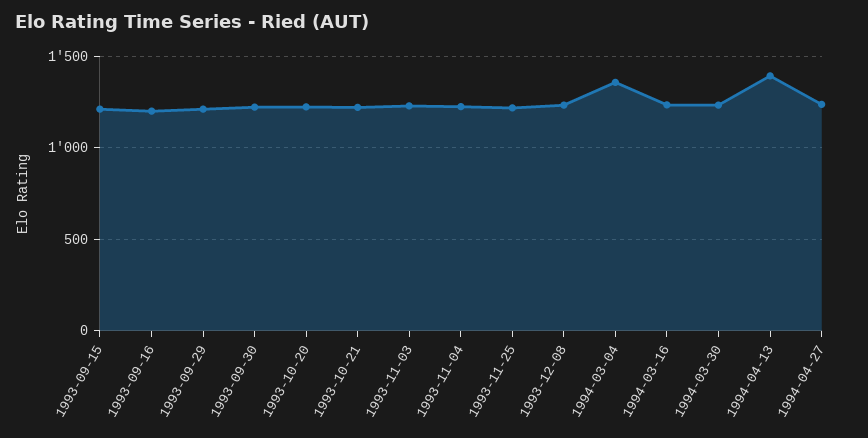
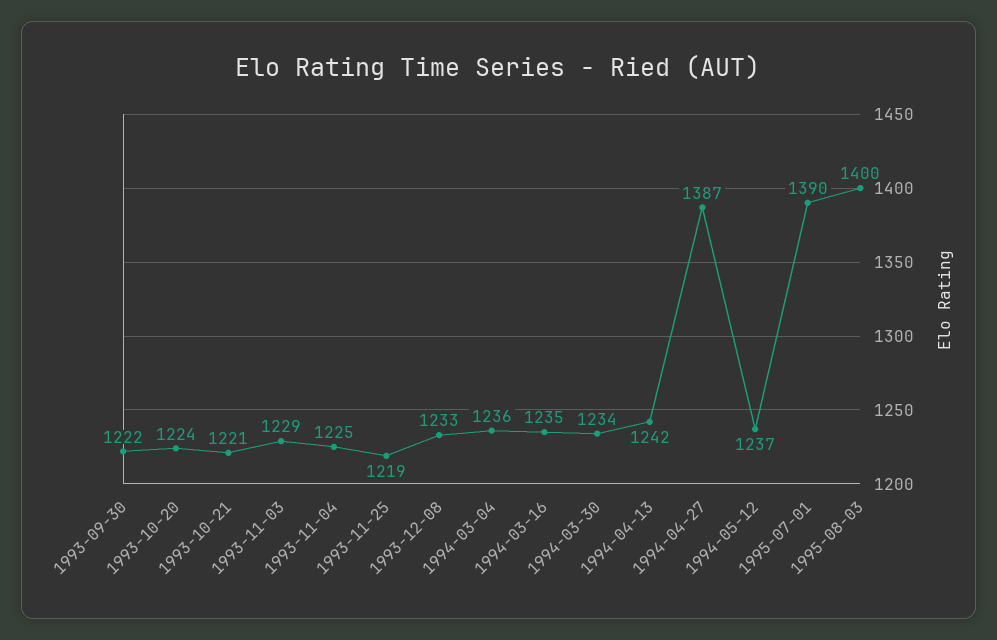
1993-09-15: 1200 -> none
1993-09-16: 1200 -> none
1993-09-29: 1200 -> none
1994-03-04: 1350 -> 1236
1994-04-13: 1400 -> 1242
1994-04-27: 1250 -> 1387
1994-05-12: none -> 1237
1995-07-01: none -> 1390
1995-08-03: none -> 1400

